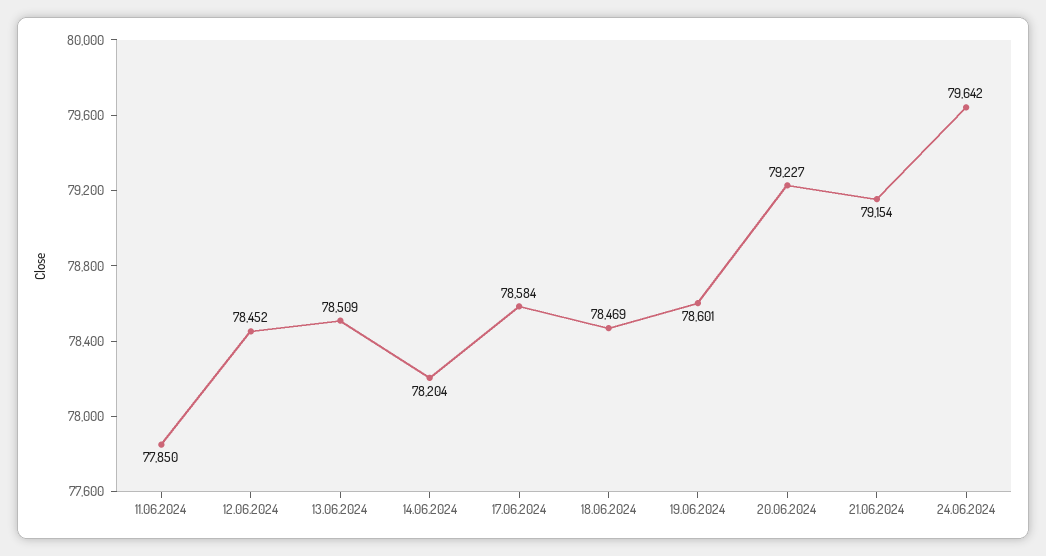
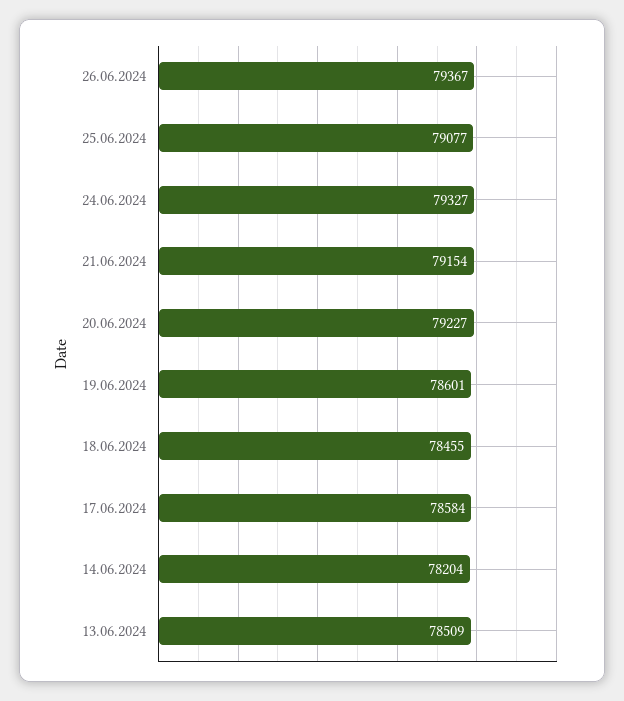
11.06.2024: 77850 -> none
12.06.2024: 78452 -> none
18.06.2024: 78469 -> 78455
24.06.2024: 79642 -> 79327
26.06.2024: none -> 79367
25.06.2024: none -> 79077

